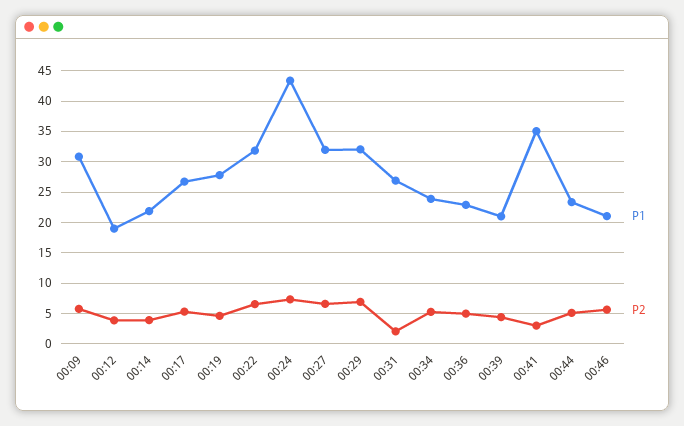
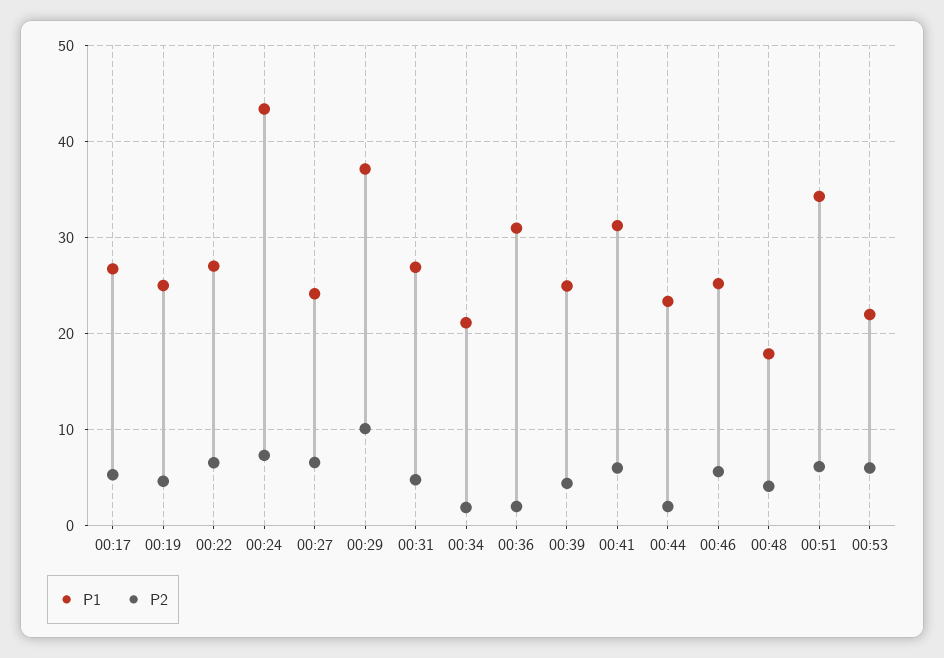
P1, 00:09: 31 -> none
P2, 00:09: 6 -> none
P1, 00:12: 19 -> none
P2, 00:12: 4 -> none
P1, 00:14: 22 -> none
P2, 00:14: 4 -> none
P1, 00:19: 28 -> 25
P1, 00:22: 32 -> 27
P1, 00:27: 32 -> 24
P1, 00:29: 32 -> 37
P2, 00:29: 7 -> 10
P2, 00:31: 2 -> 5
P1, 00:34: 24 -> 21
P2, 00:34: 5 -> 2
P1, 00:36: 23 -> 31
P2, 00:36: 5 -> 2
P1, 00:39: 21 -> 25
P1, 00:41: 35 -> 31
P2, 00:41: 3 -> 6
P2, 00:44: 5 -> 2
P1, 00:46: 21 -> 25
P1, 00:48: none -> 18
P2, 00:48: none -> 4
P1, 00:51: none -> 34
P2, 00:51: none -> 6
P1, 00:53: none -> 22
P2, 00:53: none -> 6

